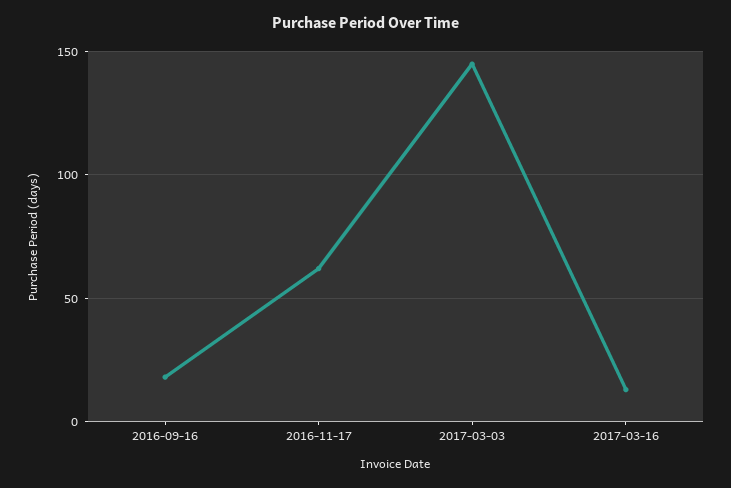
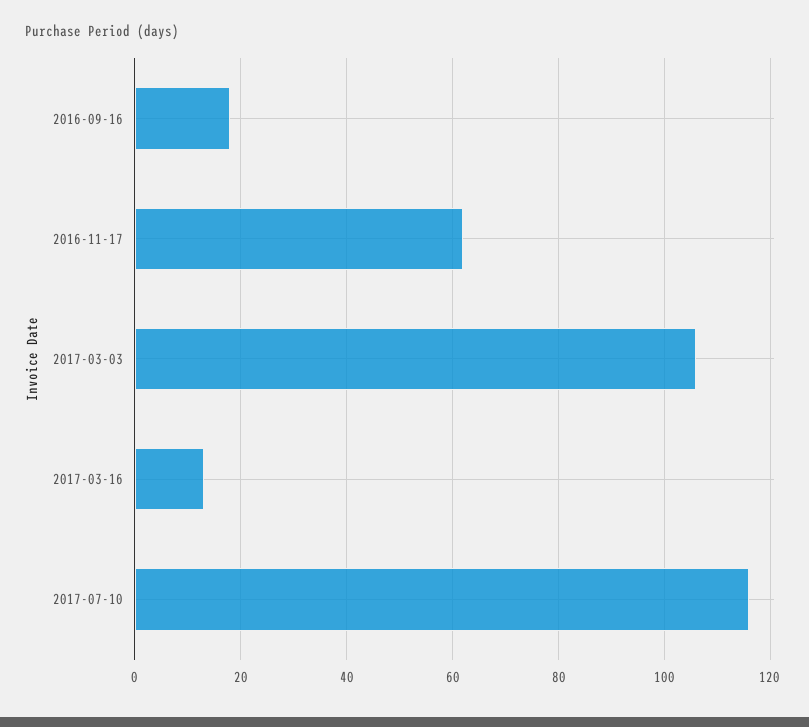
2017-03-03: 145 -> 105
2017-07-10: none -> 115

